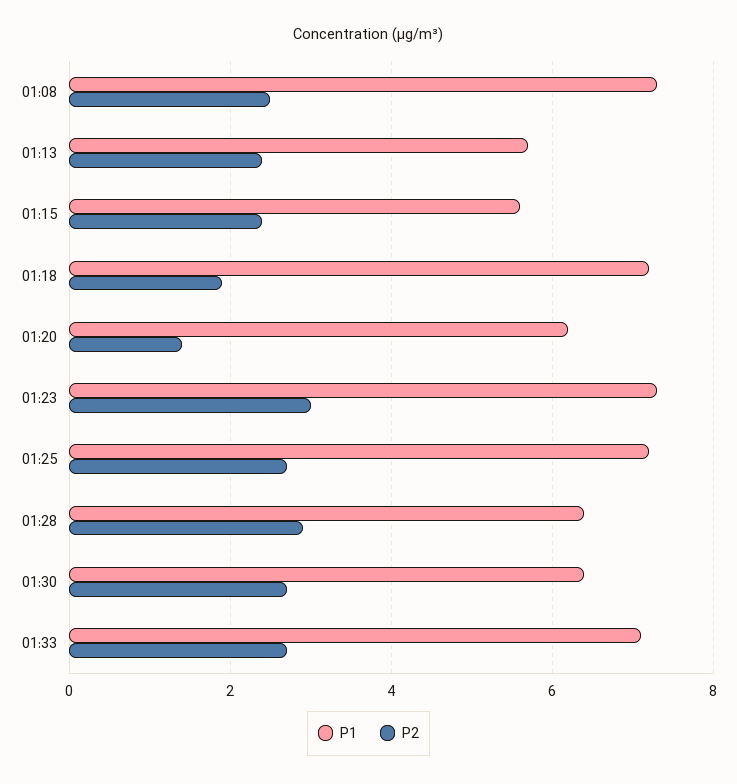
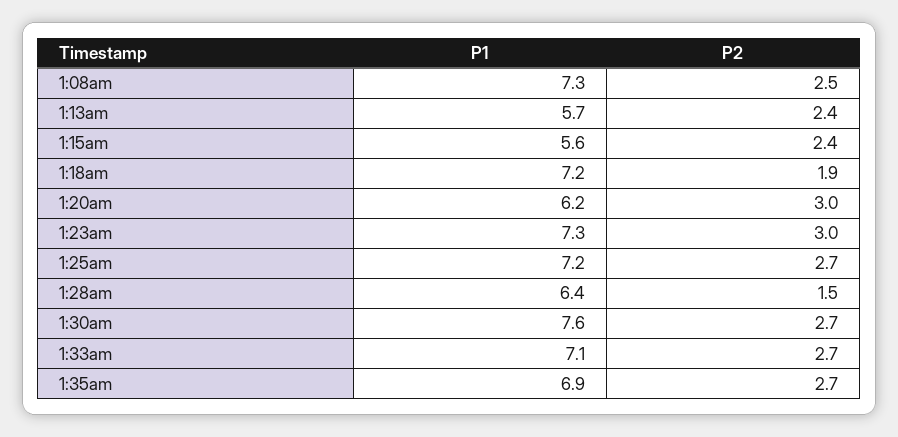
P2, 01:20: 1.5 -> 3
P2, 01:28: 3 -> 1.5
P1, 01:30: 6.5 -> 7.6
P1, 1:35am: none -> 6.9
P2, 1:35am: none -> 2.7

